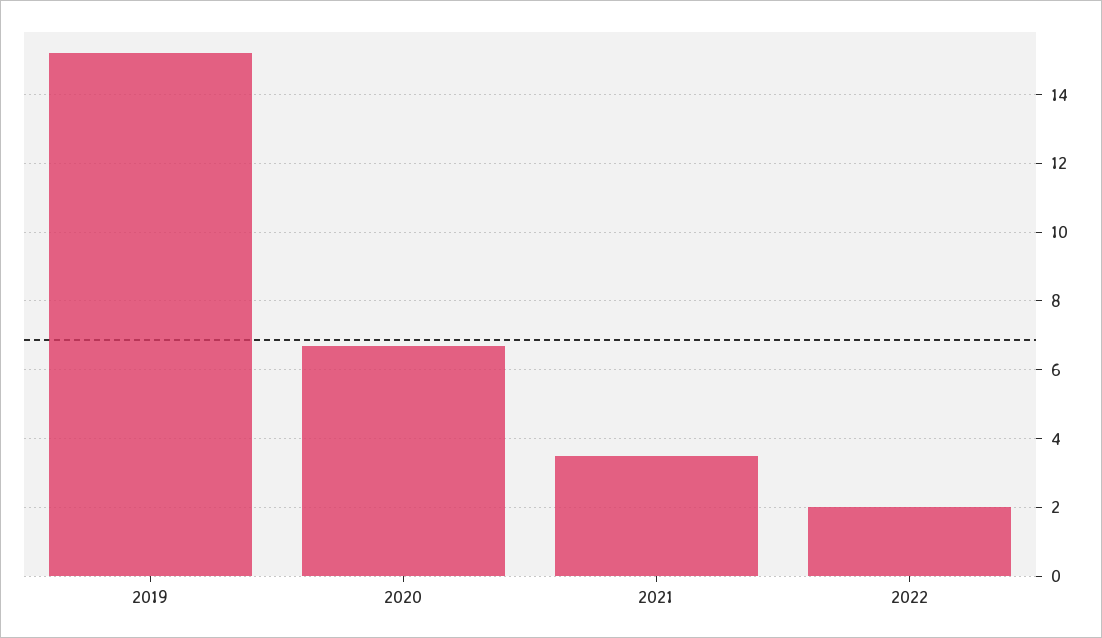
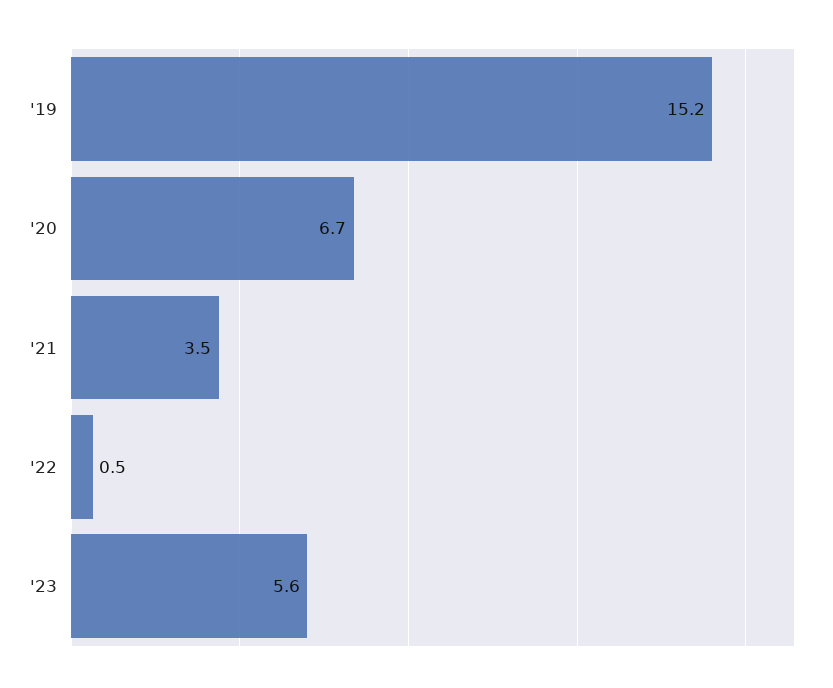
2022: 2 -> 0.5
'23: none -> 5.6

